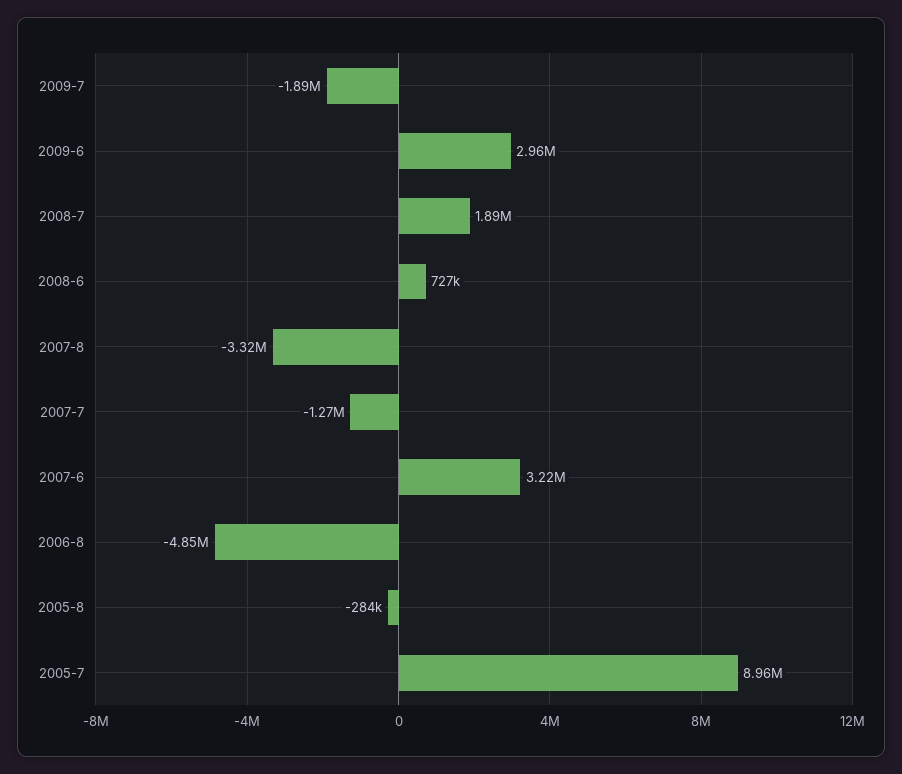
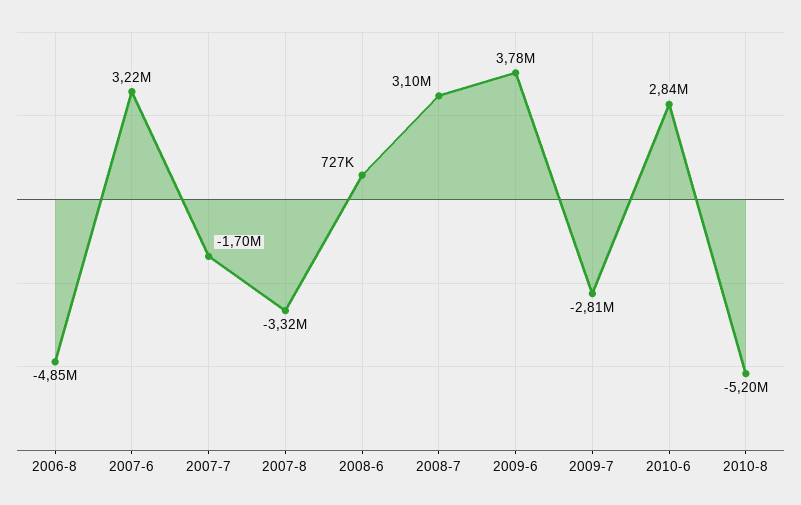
2009-7: -1890000 -> -2810000
2009-6: 2960000 -> 3780000
2008-7: 1890000 -> 3100000
2007-7: -1270000 -> -1700000
2005-8: -284000 -> none
2005-7: 8960000 -> none
2010-6: none -> 2840000
2010-8: none -> -5200000

